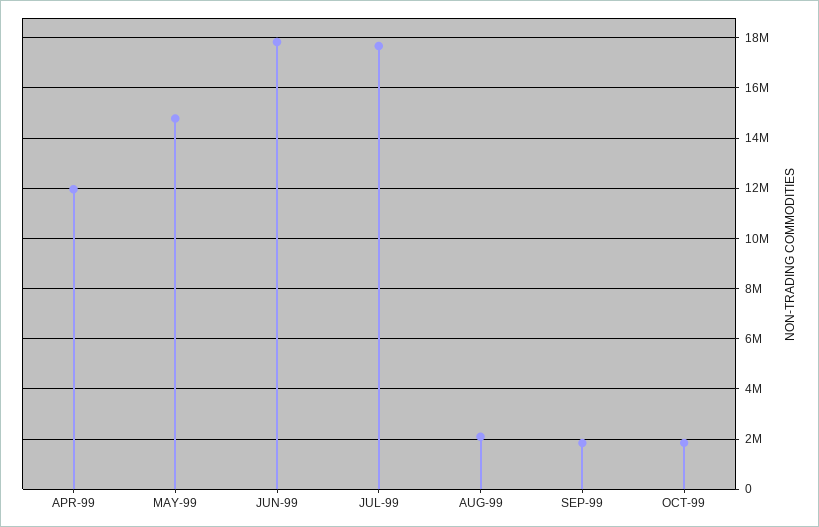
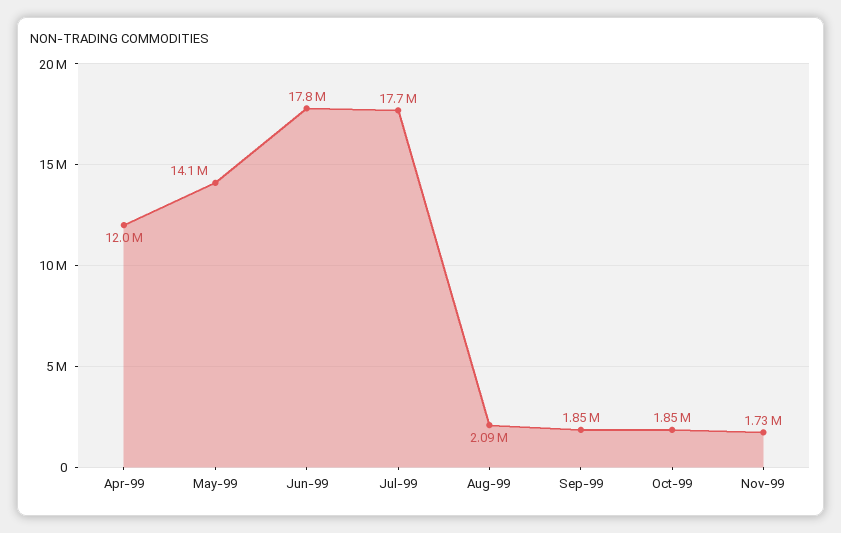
MAY-99: 14750000 -> 14100000
Nov-99: none -> 1730000

